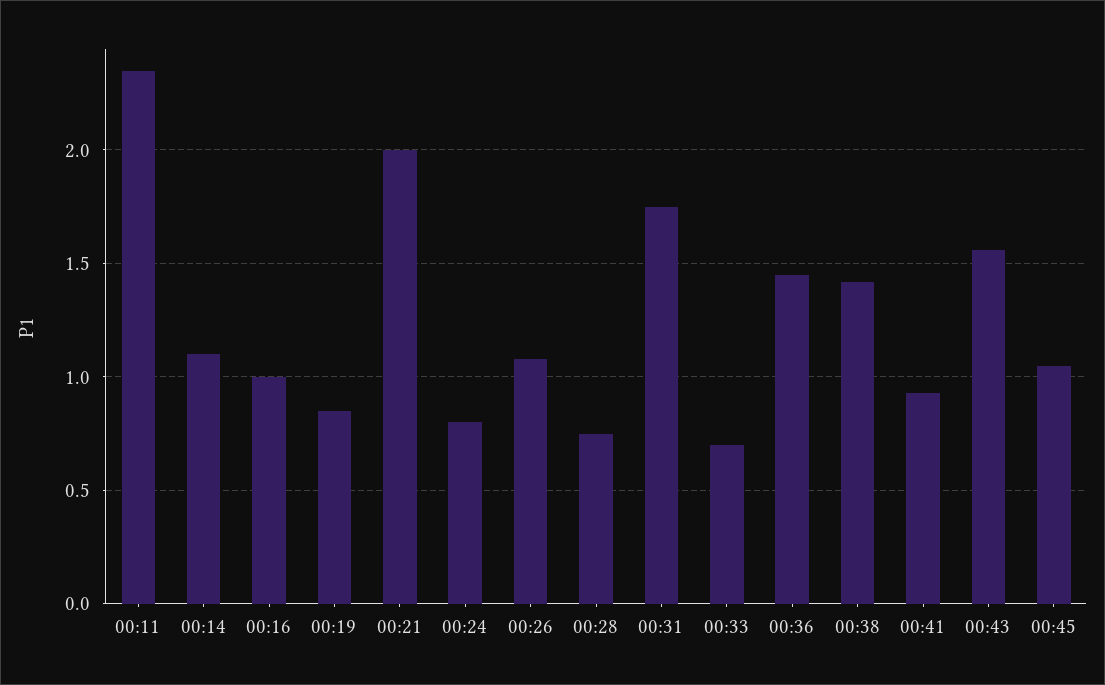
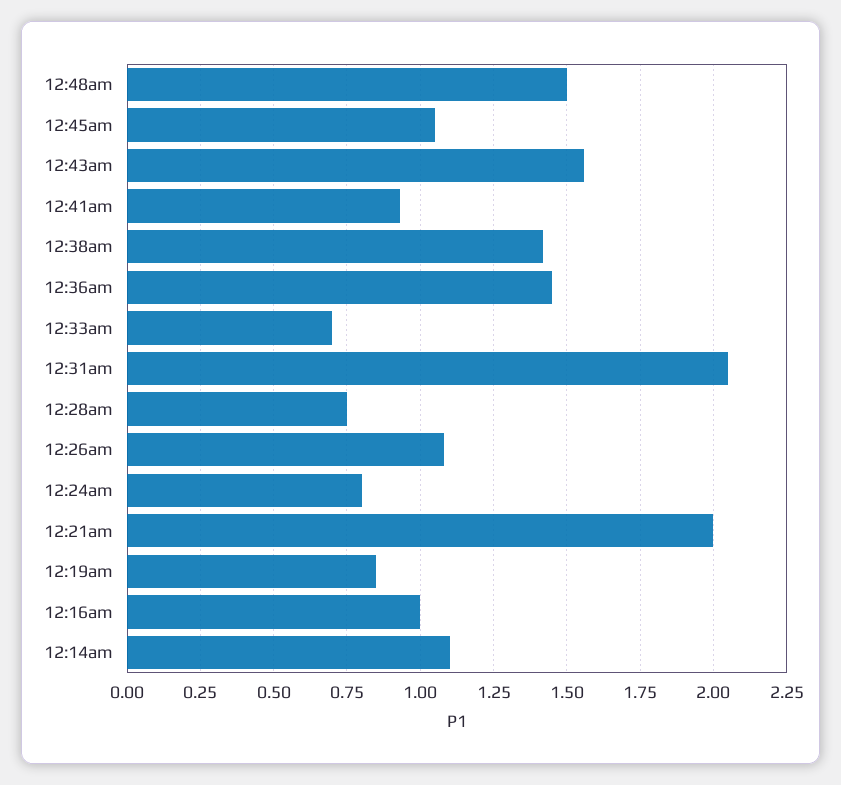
00:11: 2.35 -> none
00:31: 1.75 -> 2.05
12:48am: none -> 1.5

